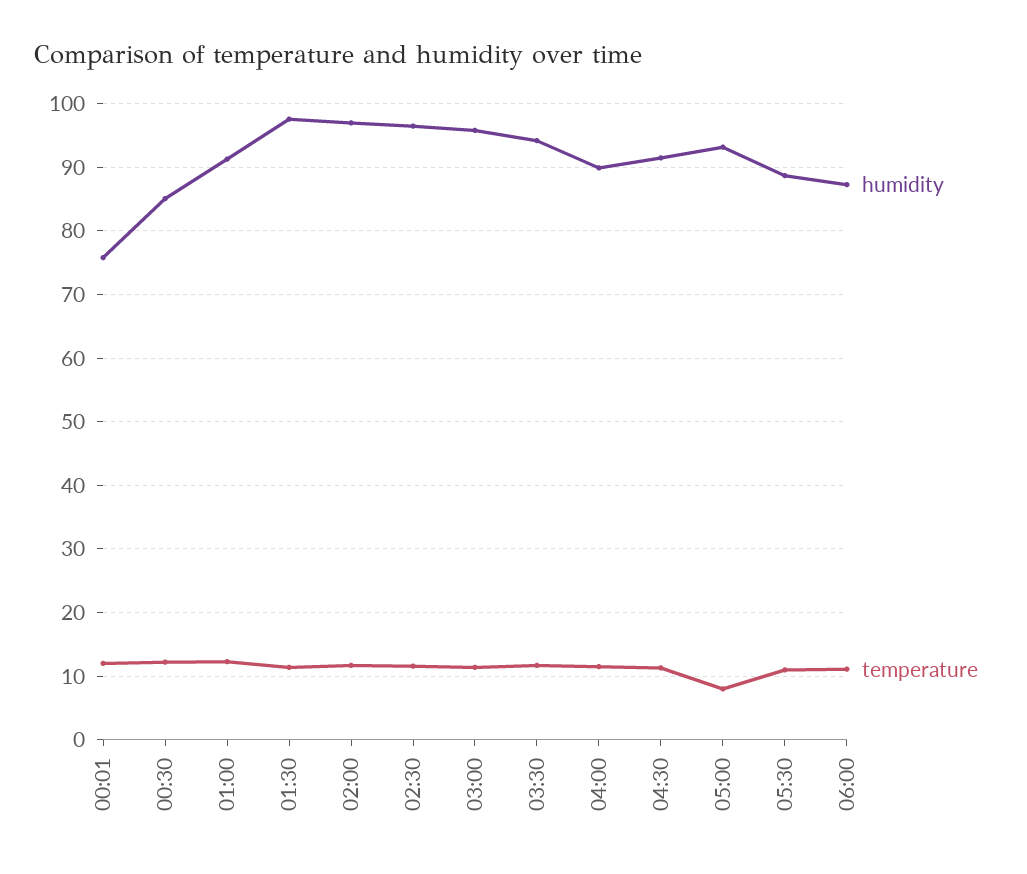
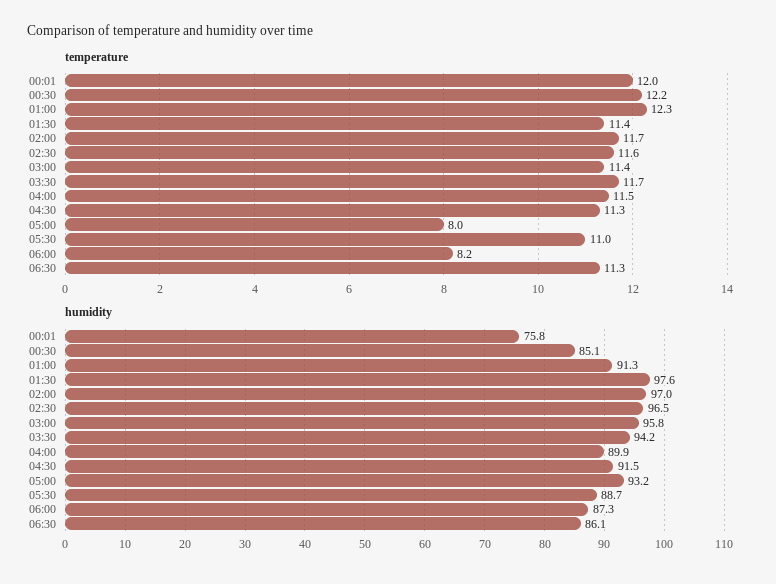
temperature, 06:00: 11 -> 8.2
temperature, 06:30: none -> 11.3
humidity, 06:30: none -> 86.1

